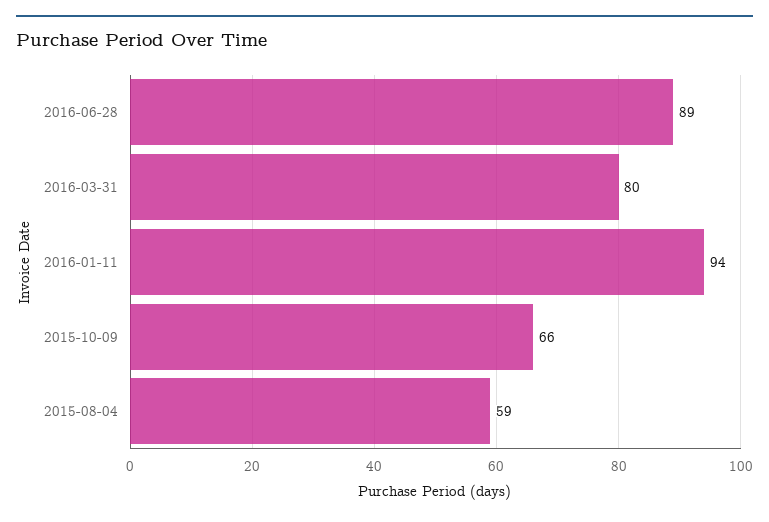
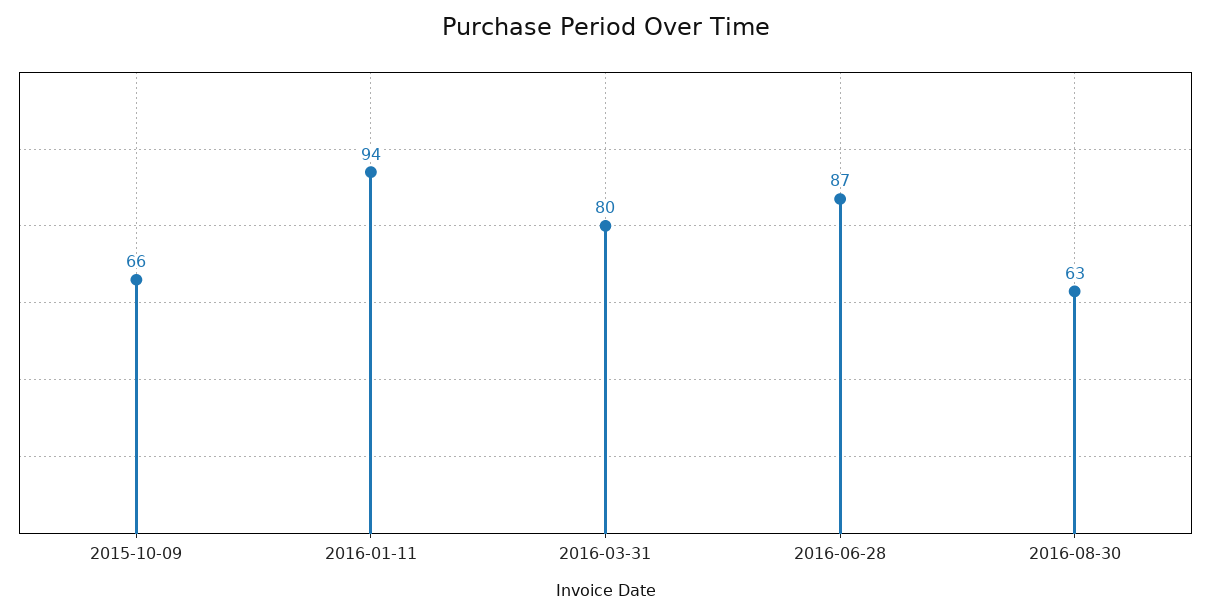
2016-06-28: 89 -> 87
2015-08-04: 59 -> none
2016-08-30: none -> 63

